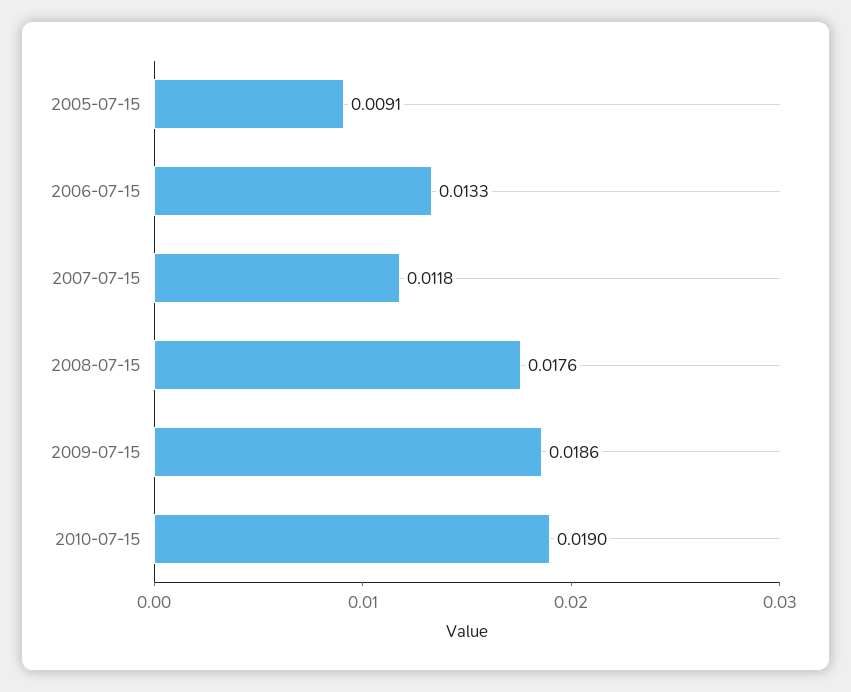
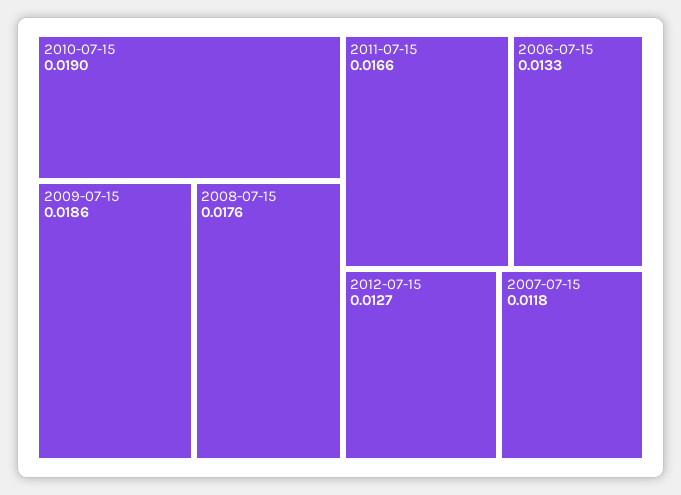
2005-07-15: 0.0091 -> none
2011-07-15: none -> 0.0166
2012-07-15: none -> 0.0127

